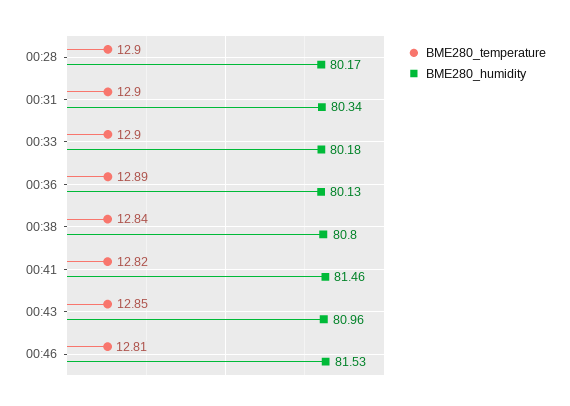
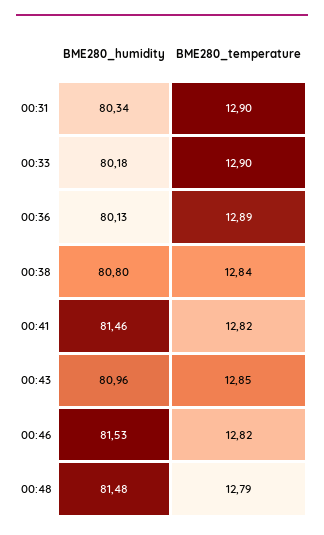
BME280_temperature, 00:28: 12.9 -> none
BME280_humidity, 00:28: 80.17 -> none
BME280_temperature, 00:46: 12.81 -> 12.82
BME280_humidity, 00:48: none -> 81.48
BME280_temperature, 00:48: none -> 12.79

